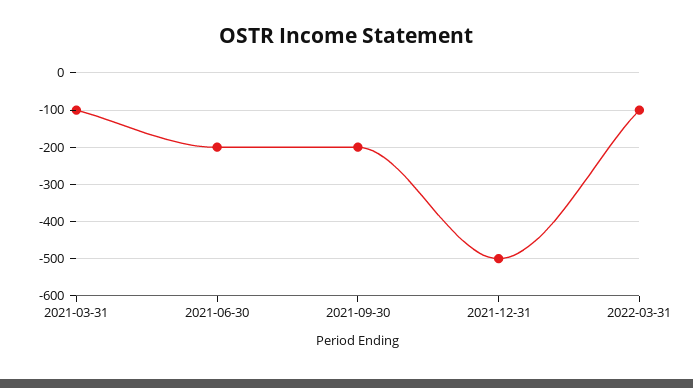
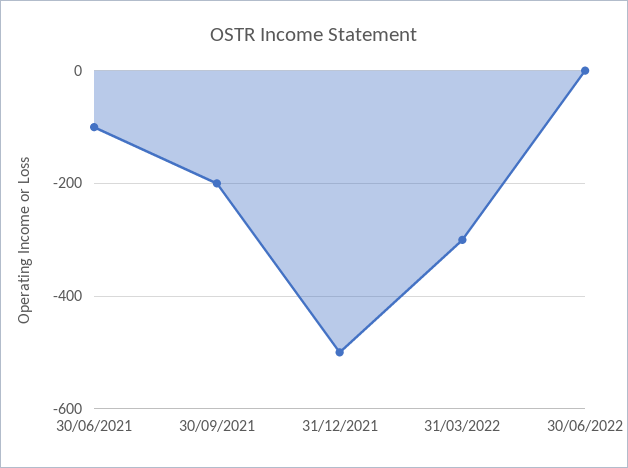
2021-03-31: -100 -> none
2021-06-30: -200 -> -100
2022-03-31: -100 -> -300
30/06/2022: none -> 0

